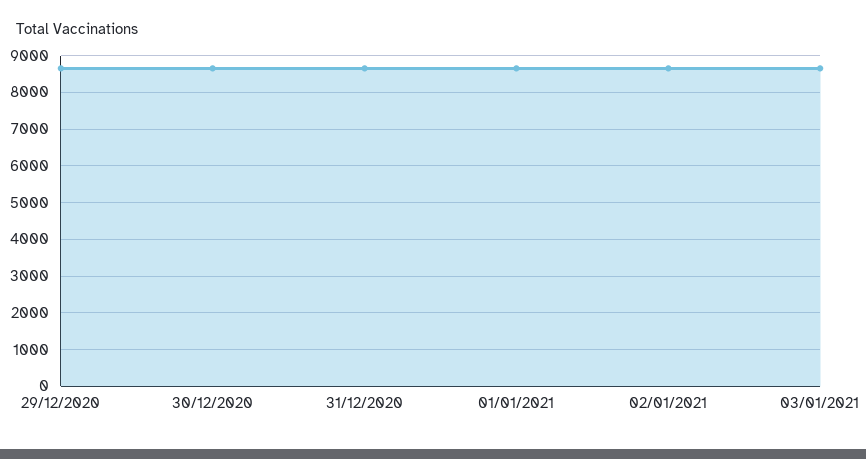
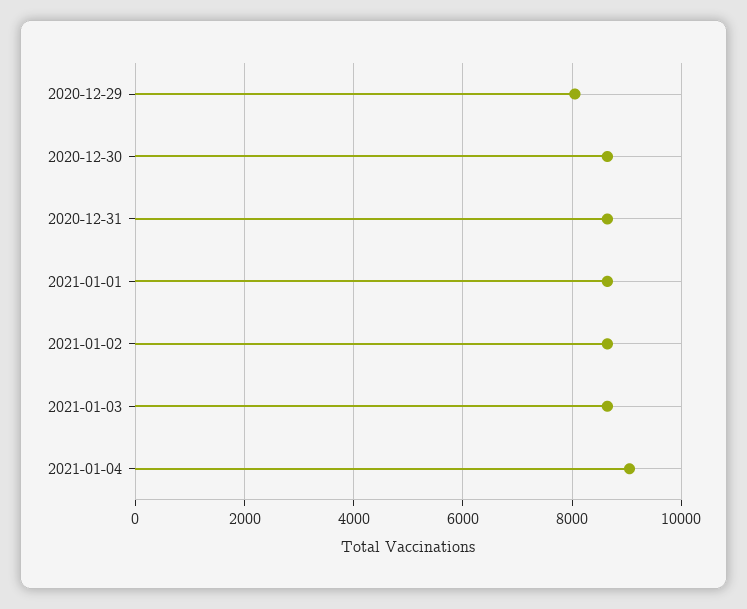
29/12/2020: 8600 -> 8000
2021-01-04: none -> 9000

